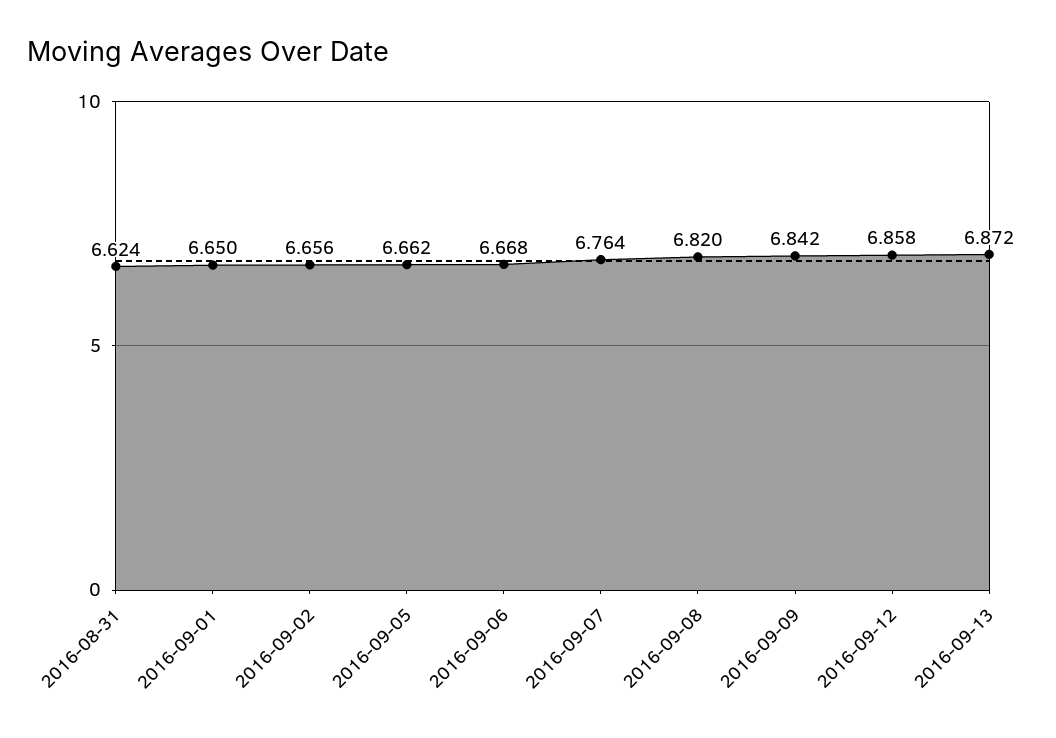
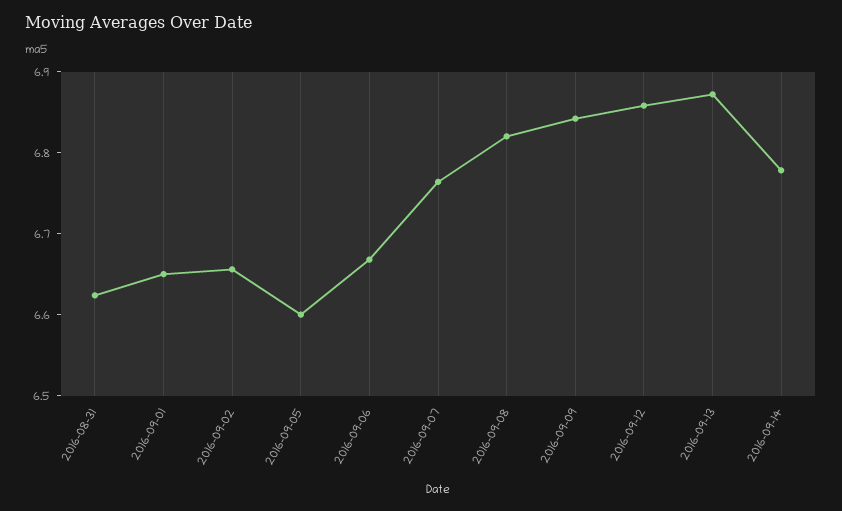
2016-09-05: 6.662 -> 6.6
2016-09-14: none -> 6.78

